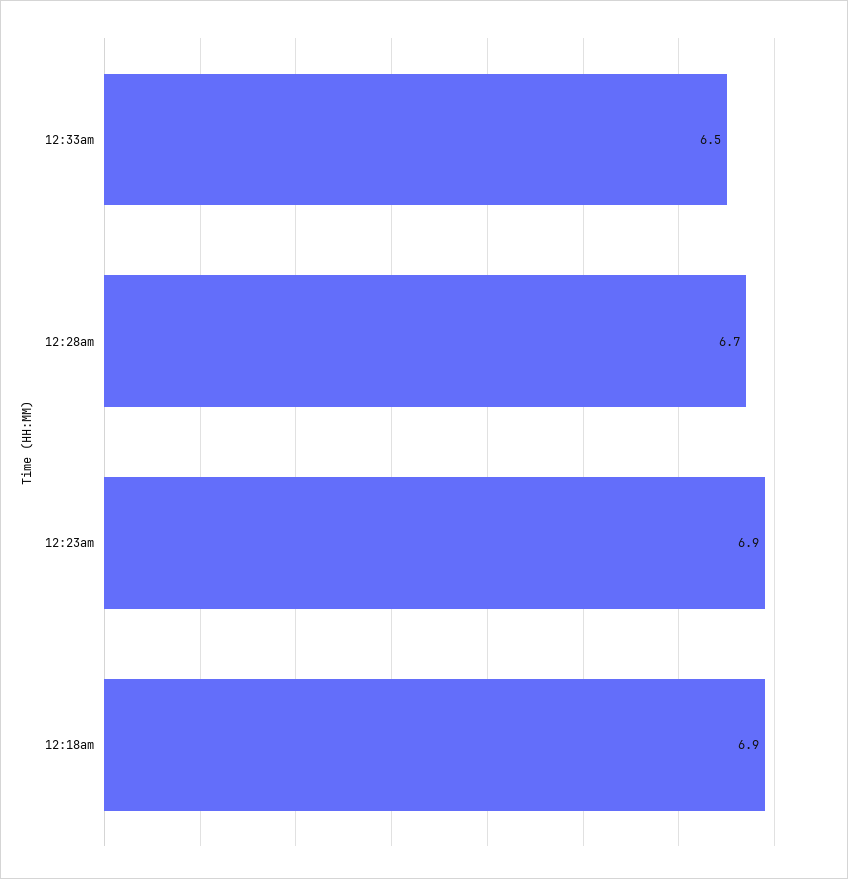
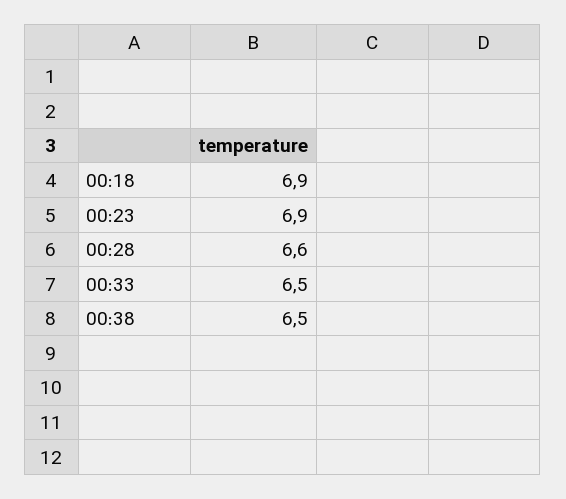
12:28am: 6.7 -> 6.6
00:38: none -> 6.5

